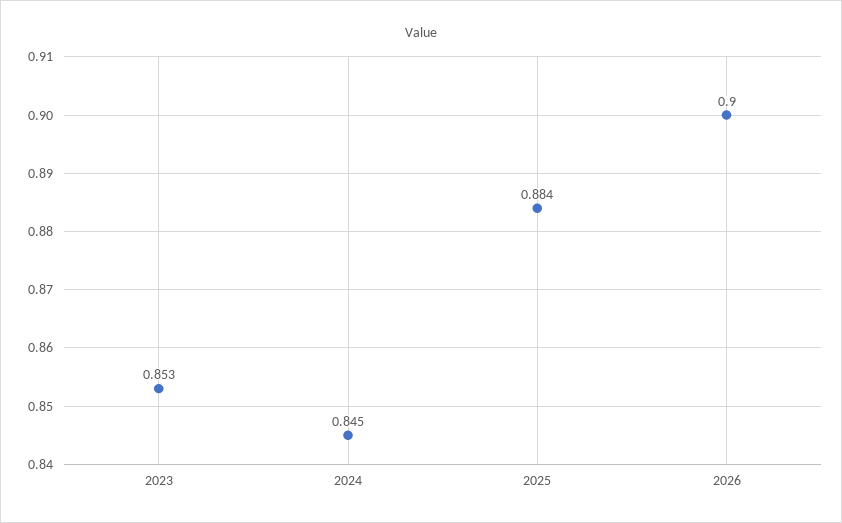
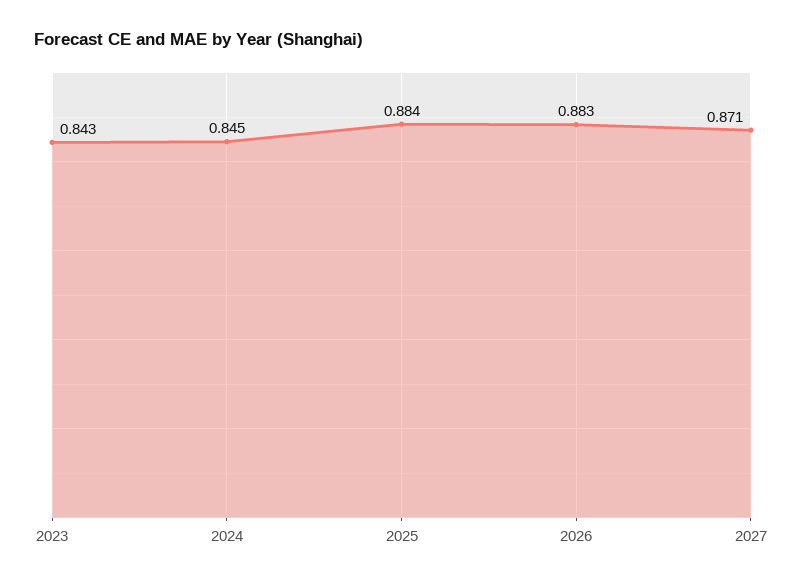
2023: 0.853 -> 0.843
2026: 0.9 -> 0.883
2027: none -> 0.871

